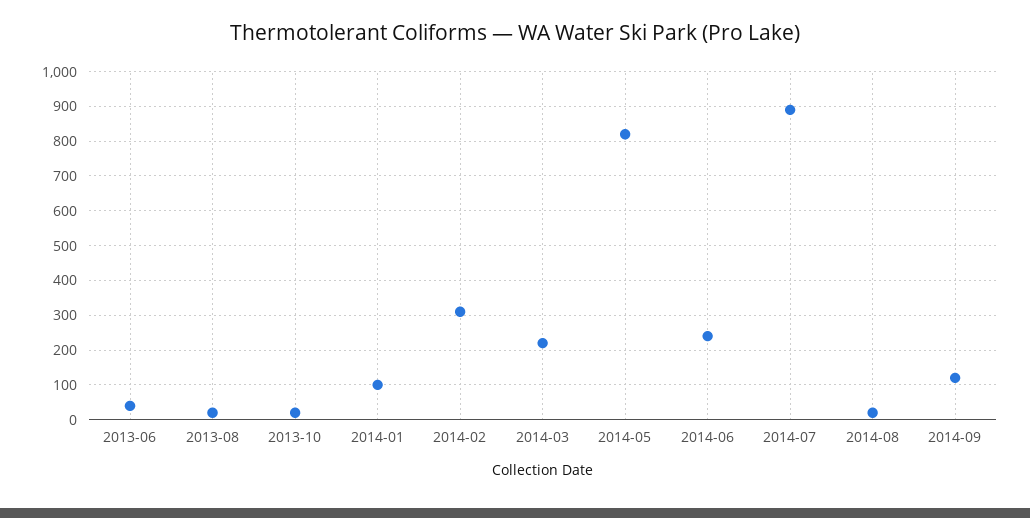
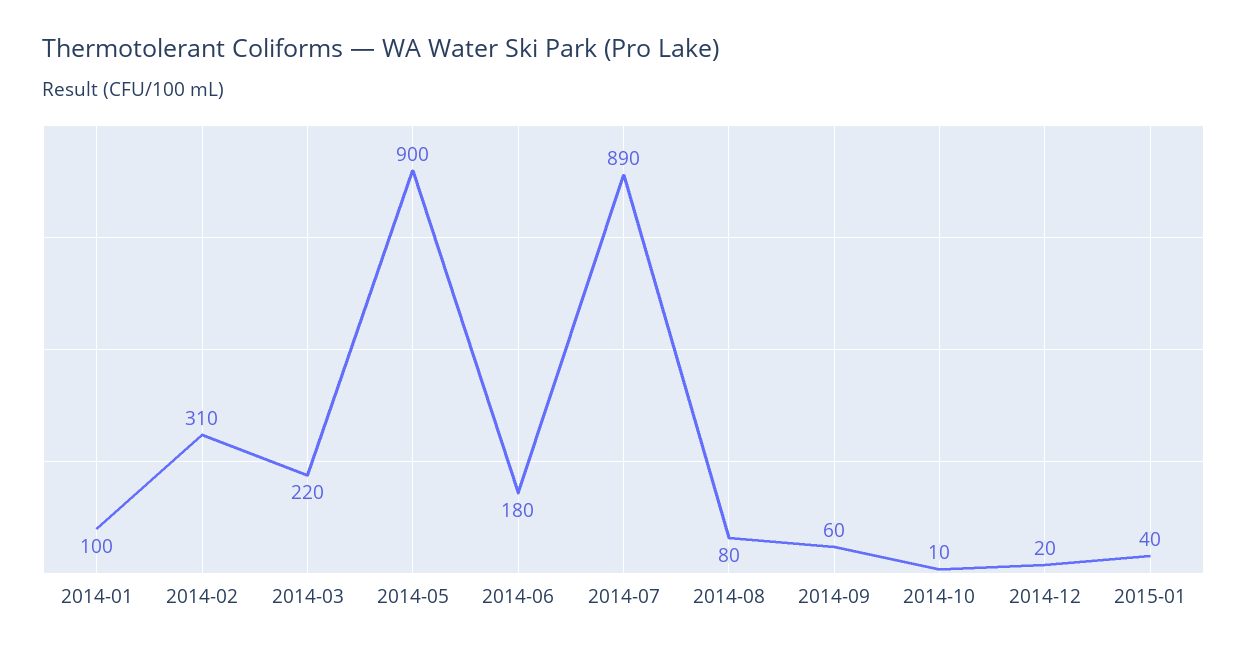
2013-06: 40 -> none
2013-08: 20 -> none
2013-10: 20 -> none
2014-05: 820 -> 900
2014-06: 240 -> 180
2014-08: 20 -> 80
2014-09: 120 -> 60
2014-10: none -> 10
2014-12: none -> 20
2015-01: none -> 40

